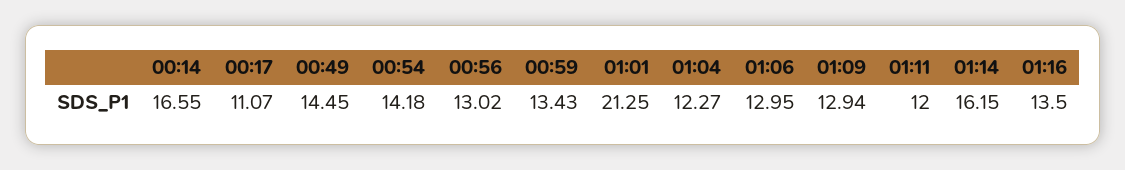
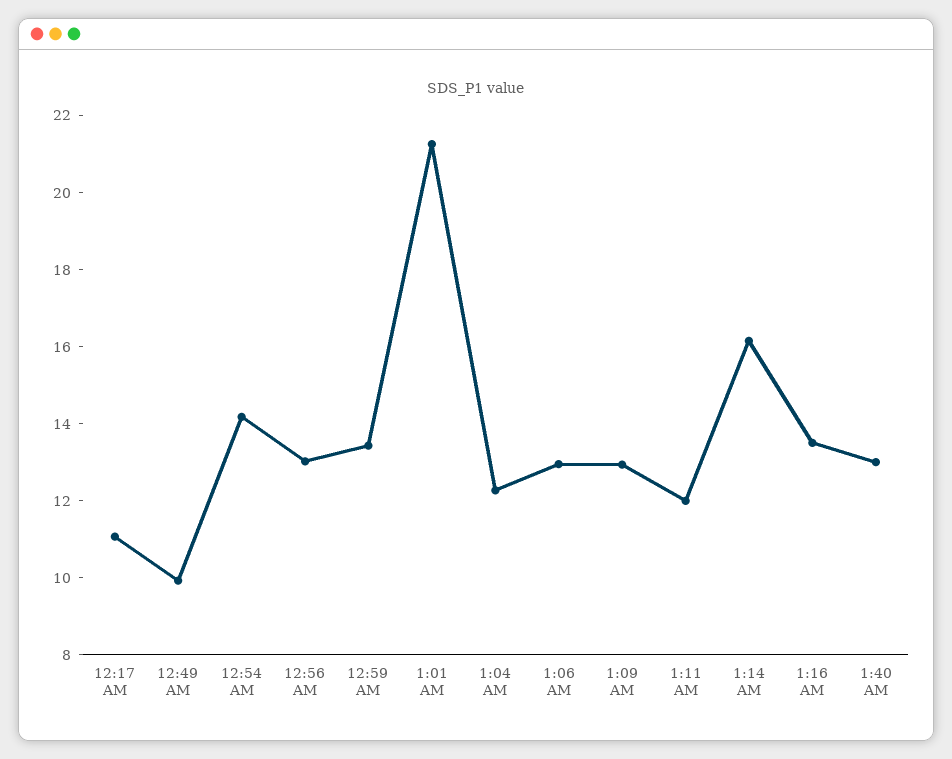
00:14: 16.55 -> none
00:49: 14.45 -> 10
1:40 AM: none -> 13

